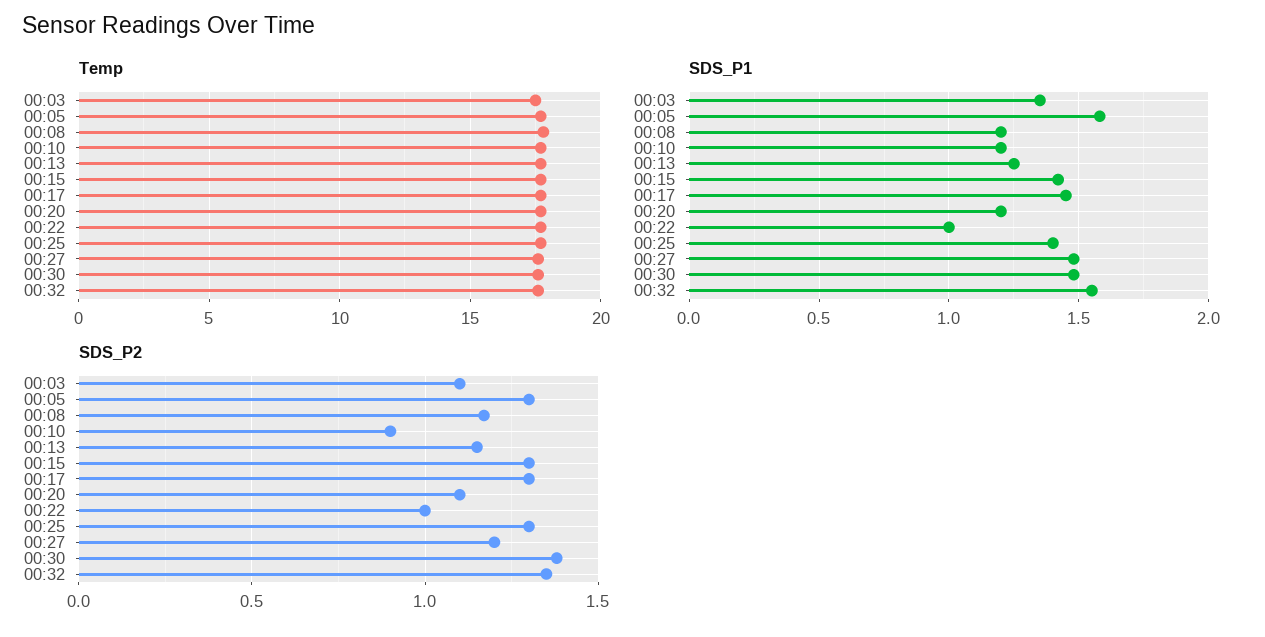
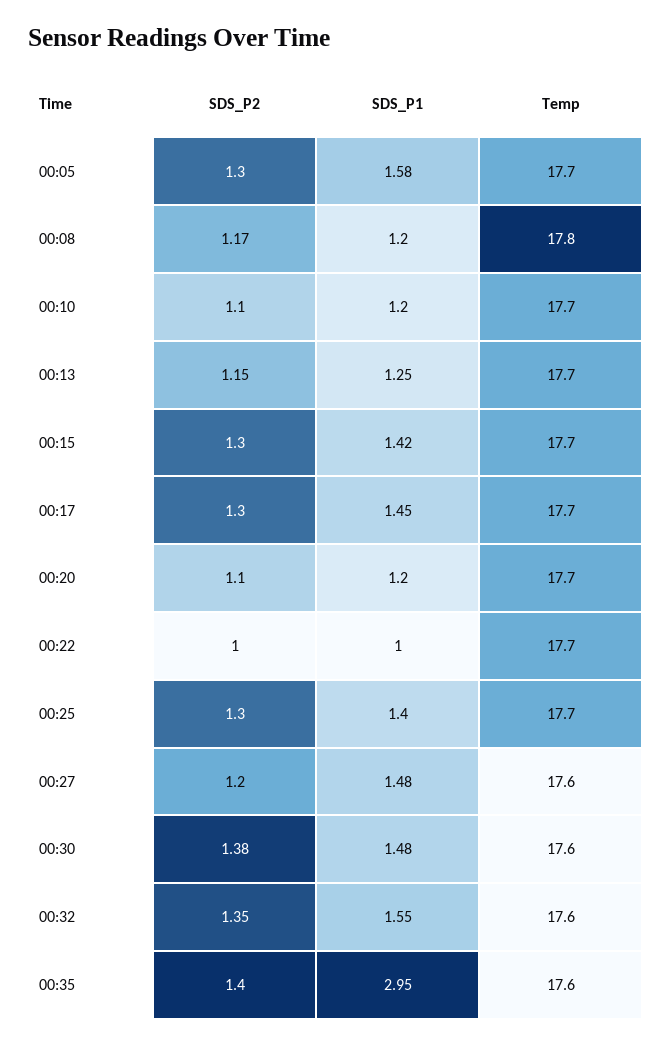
Temp, 00:03: 17.5 -> none
SDS_P1, 00:03: 1.35 -> none
SDS_P2, 00:03: 1.1 -> none
SDS_P2, 00:10: 0.9 -> 1.1
SDS_P2, 00:35: none -> 1.4
SDS_P1, 00:35: none -> 2.95
Temp, 00:35: none -> 17.6

